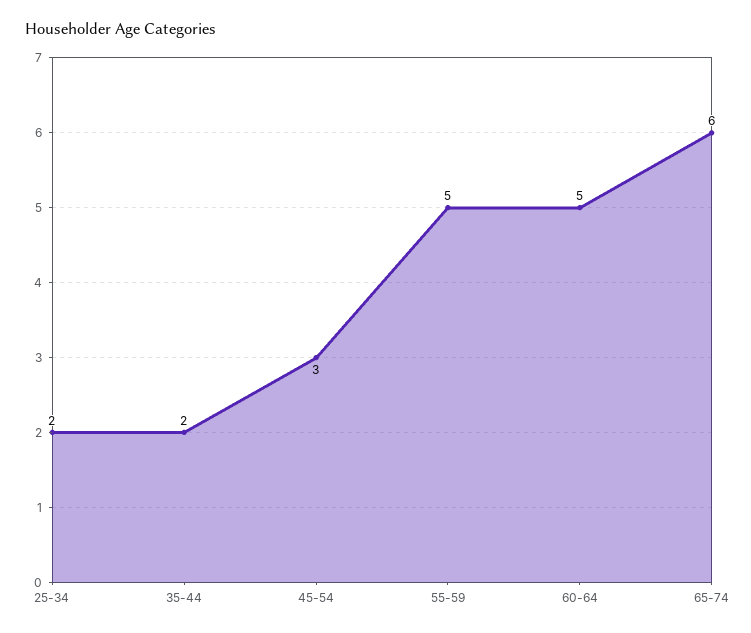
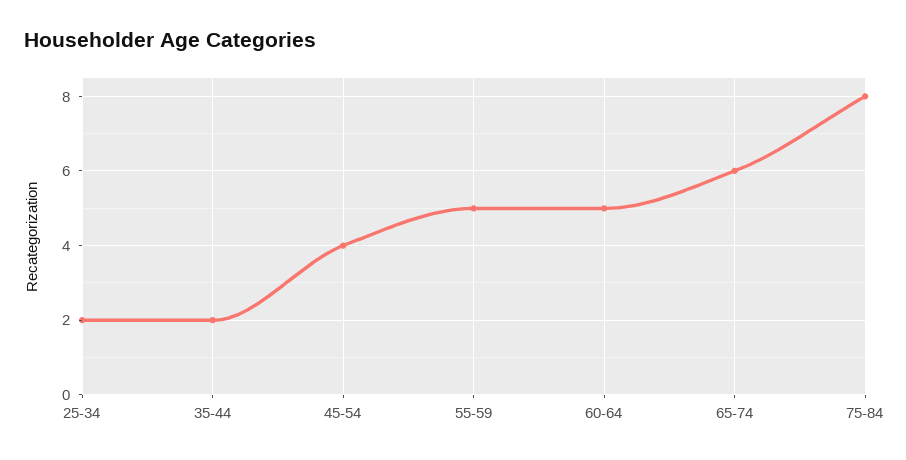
45-54: 3 -> 4
75-84: none -> 8

